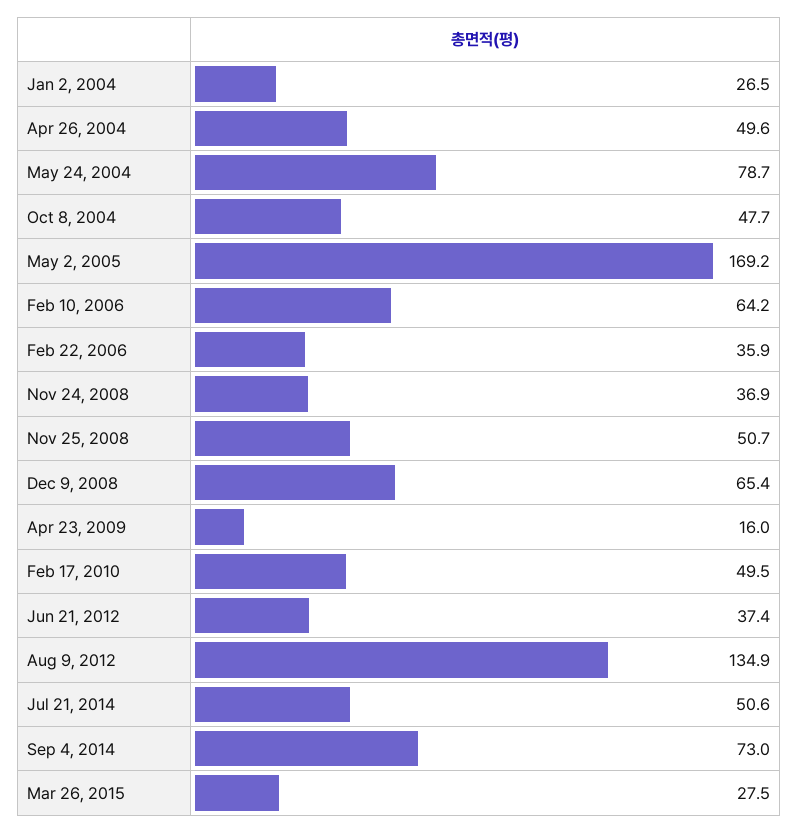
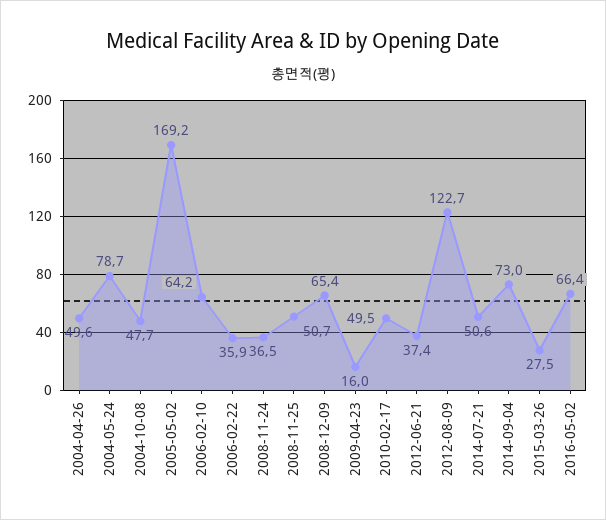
Jan 2, 2004: 26.5 -> none
Nov 24, 2008: 36.9 -> 36.5
Aug 9, 2012: 134.9 -> 122.7
2016-05-02: none -> 66.4

